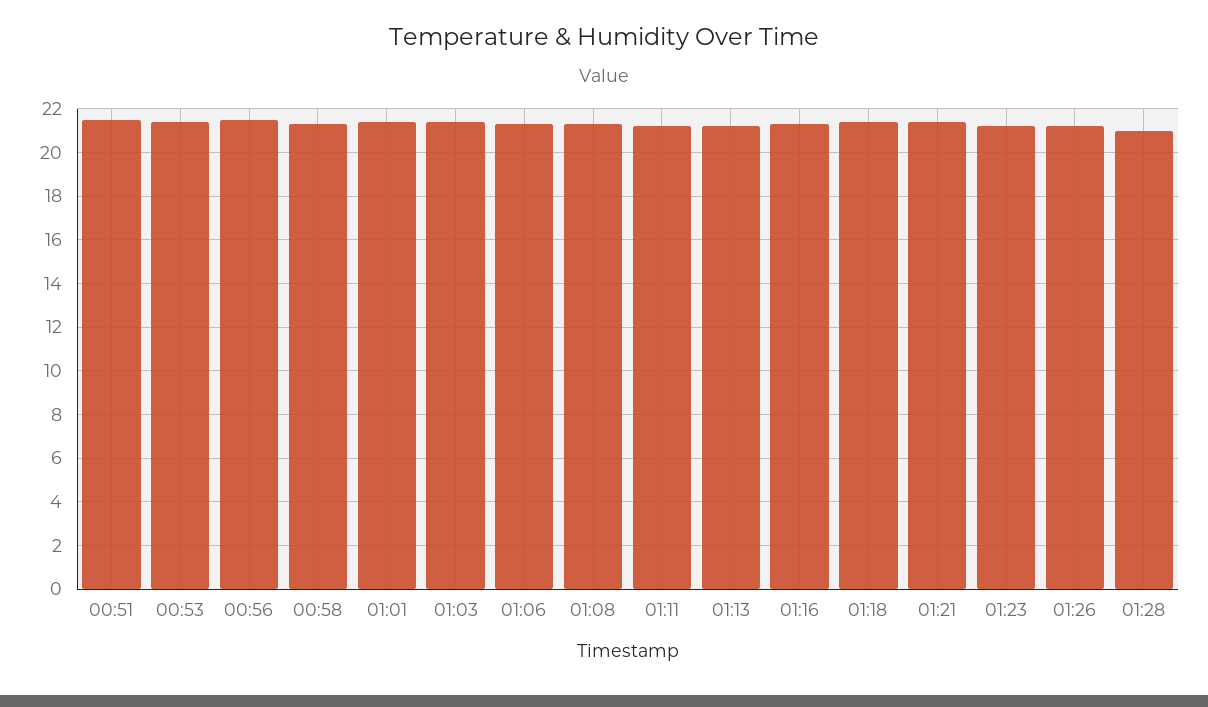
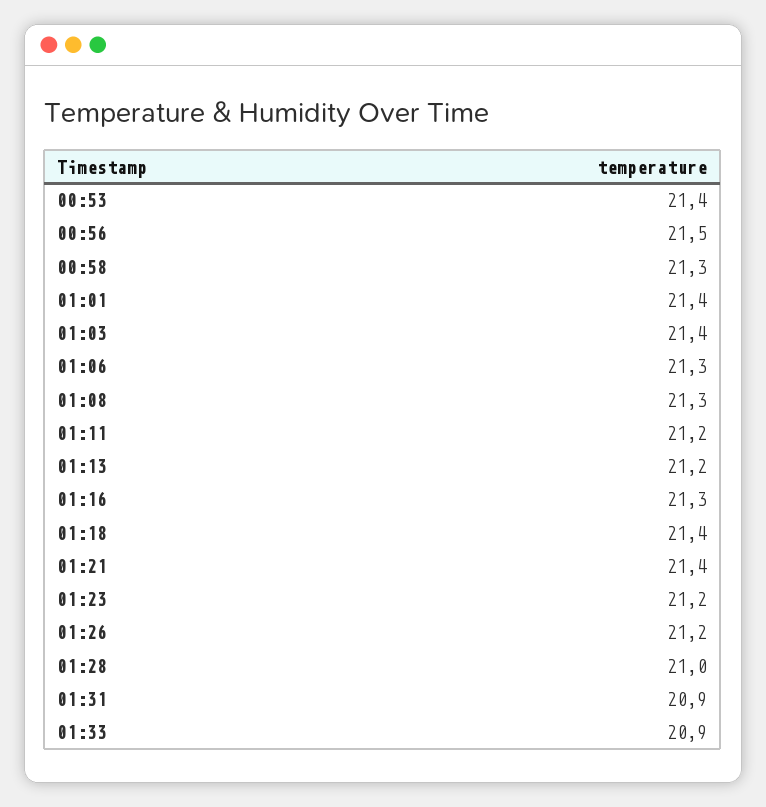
00:51: 21.5 -> none
01:31: none -> 20.9
01:33: none -> 20.9

